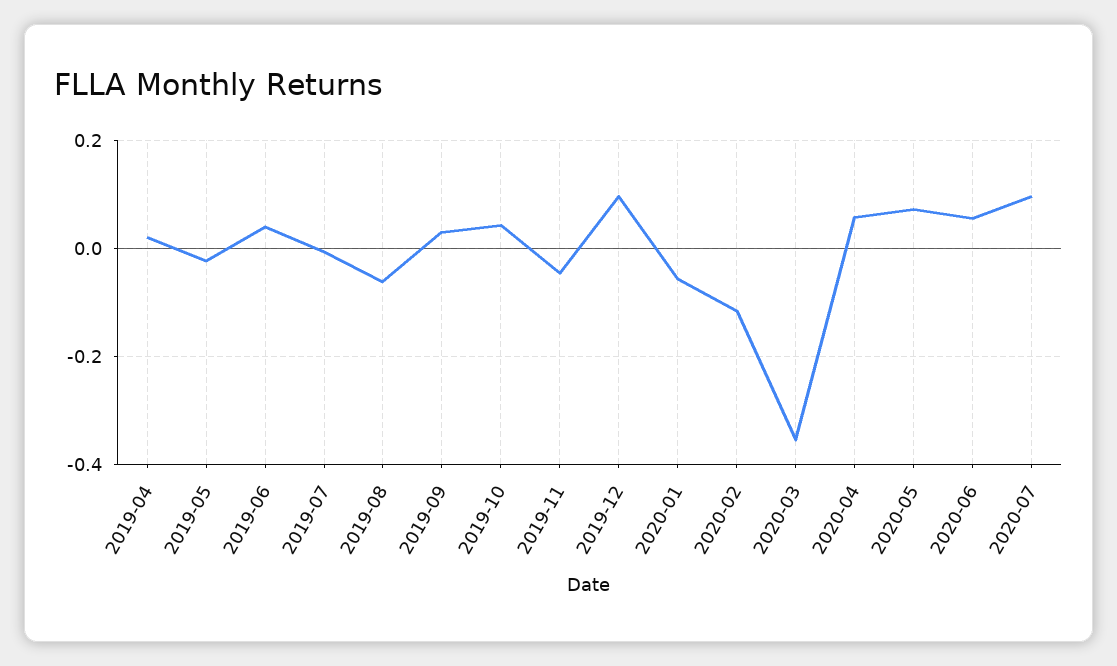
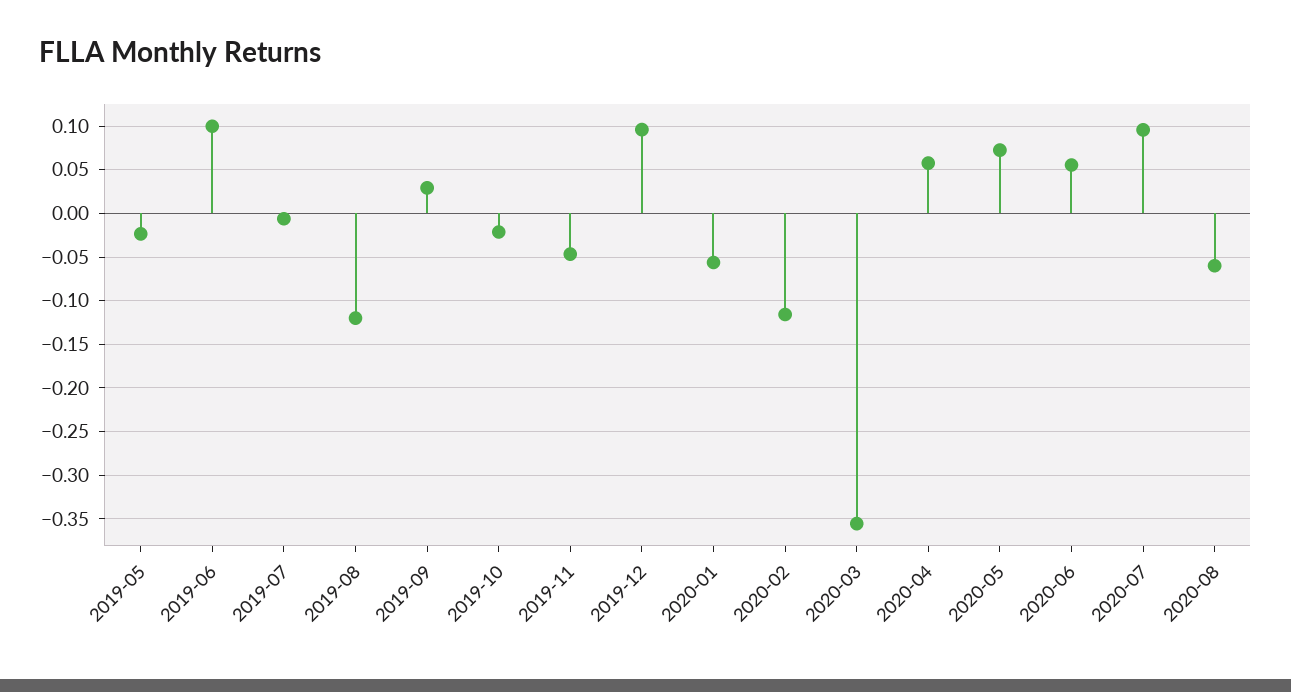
2019-04: 0.02 -> none
2019-06: 0.04 -> 0.1
2019-08: -0.06 -> -0.12
2019-10: 0.04 -> -0.02
2020-08: none -> -0.06

